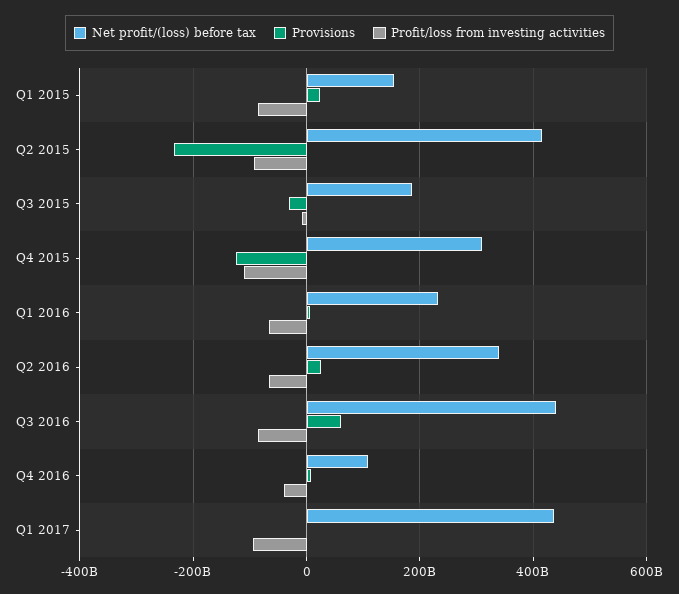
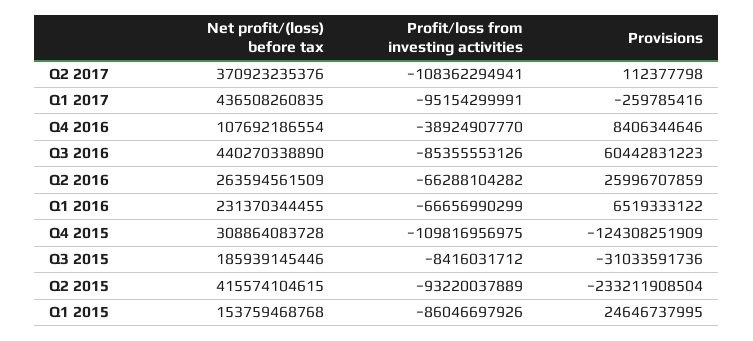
Net profit/(loss) before tax, Q2 2016: 340000000000 -> 263594561509
Net profit/(loss) before tax, Q2 2017: none -> 370923235376
Profit/loss from investing activities, Q2 2017: none -> -108362294941
Provisions, Q2 2017: none -> 112377798

